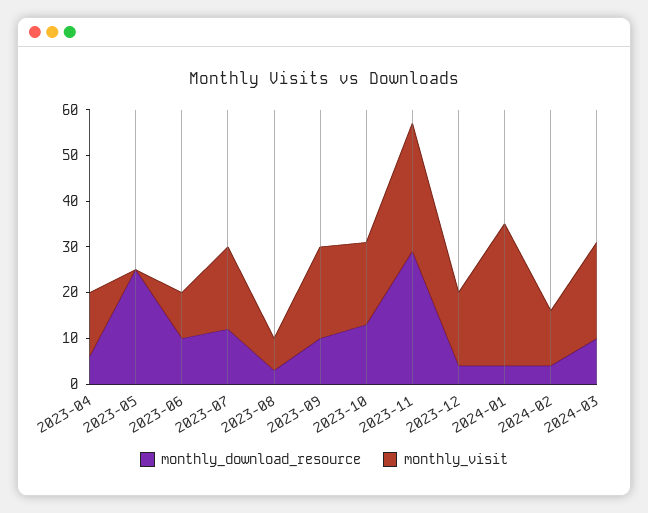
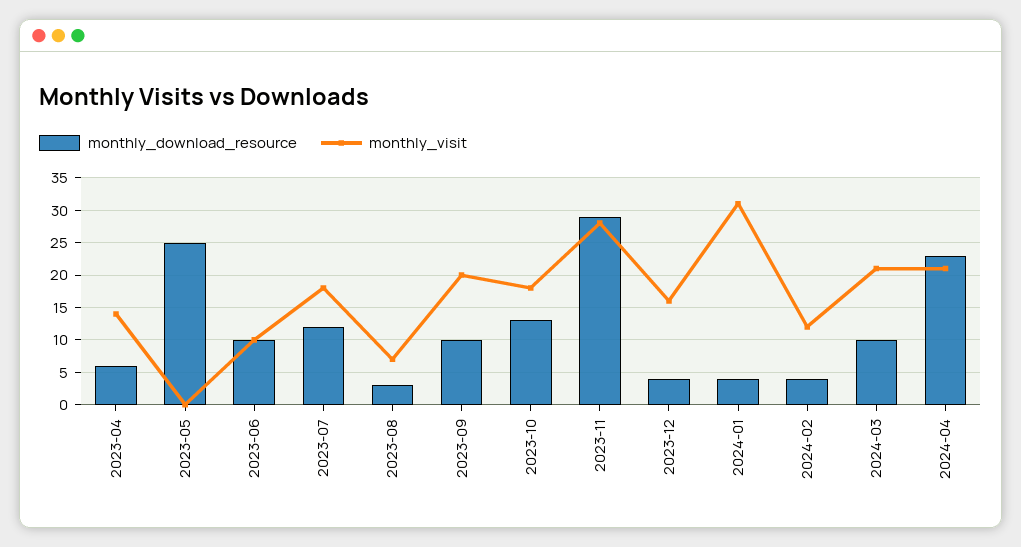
monthly_download_resource, 2024-04: none -> 23
monthly_visit, 2024-04: none -> 21

